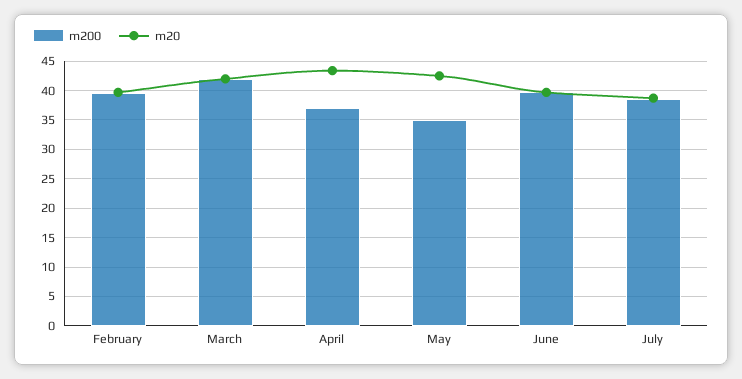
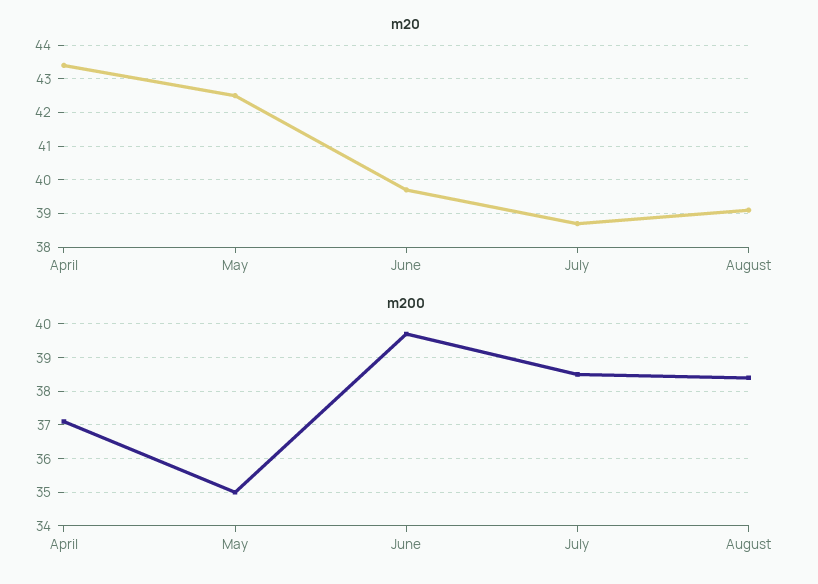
m200, February: 40 -> none
m20, February: 40 -> none
m200, March: 42.5 -> none
m20, March: 42.5 -> none
m20, August: none -> 39
m200, August: none -> 38.5

